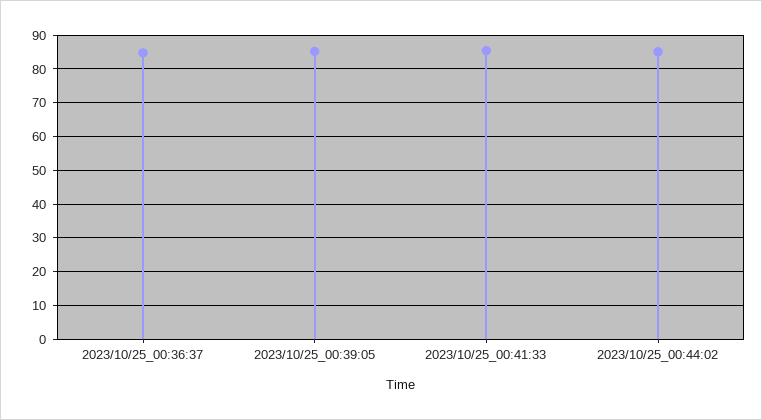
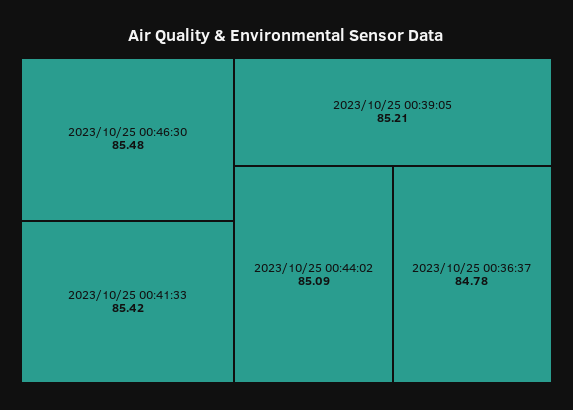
2023/10/25 00:46:30: none -> 85.48

